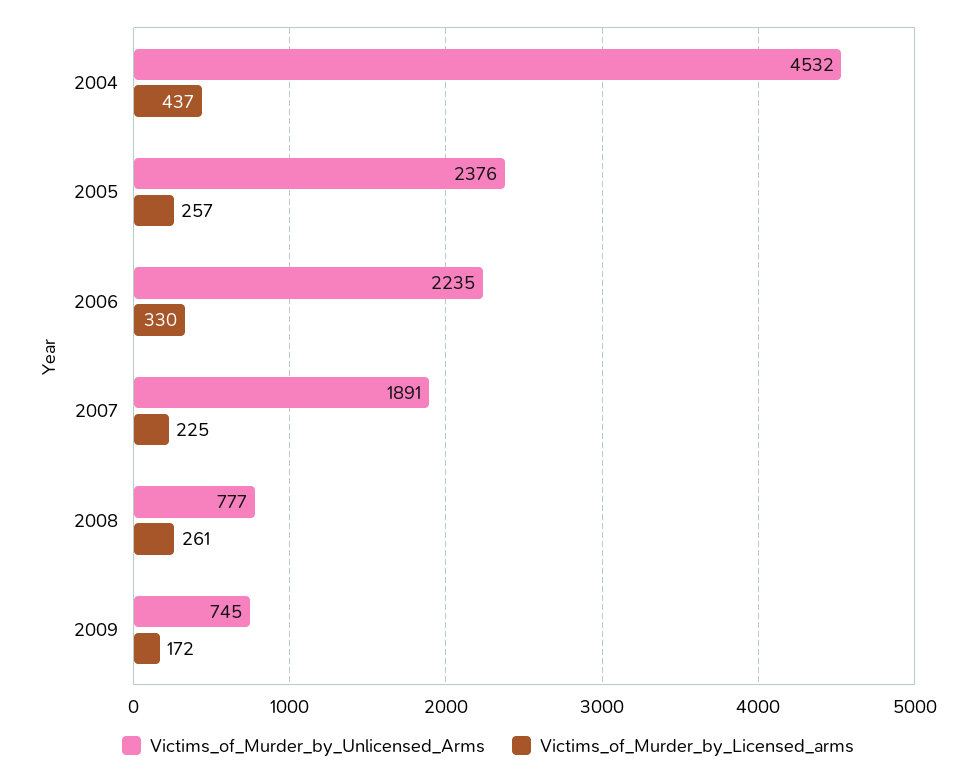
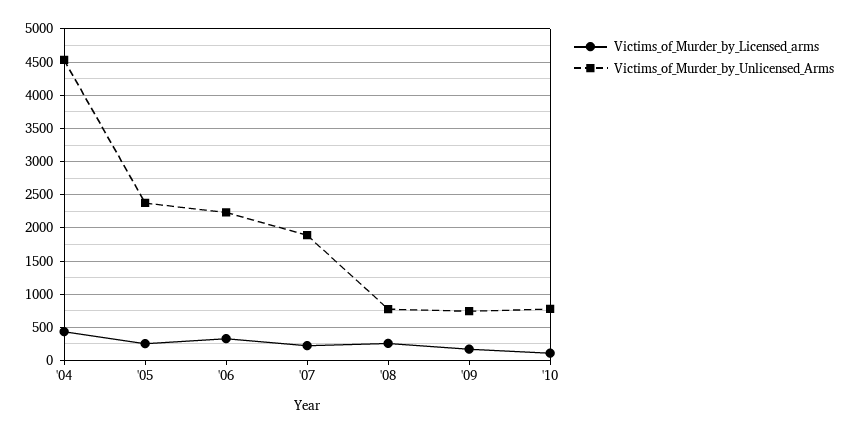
Victims_of_Murder_by_Licensed_arms, '10: none -> 100
Victims_of_Murder_by_Unlicensed_Arms, '10: none -> 800

